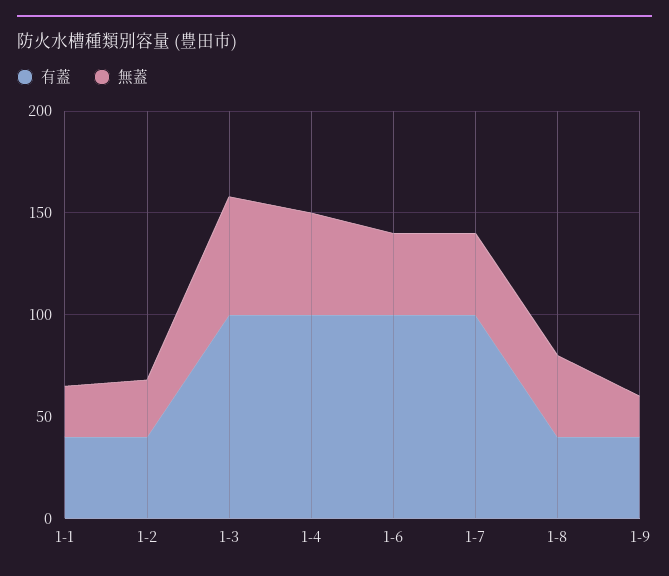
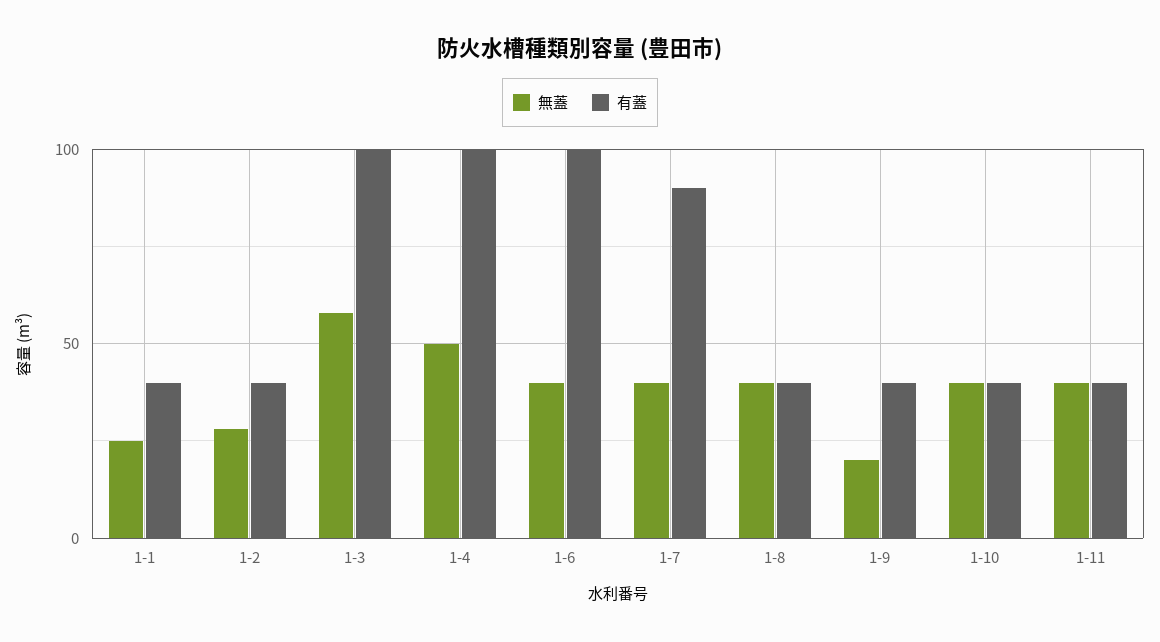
有蓋, 1-7: 100 -> 90
無蓋, 1-10: none -> 40
有蓋, 1-10: none -> 40
無蓋, 1-11: none -> 40
有蓋, 1-11: none -> 40

